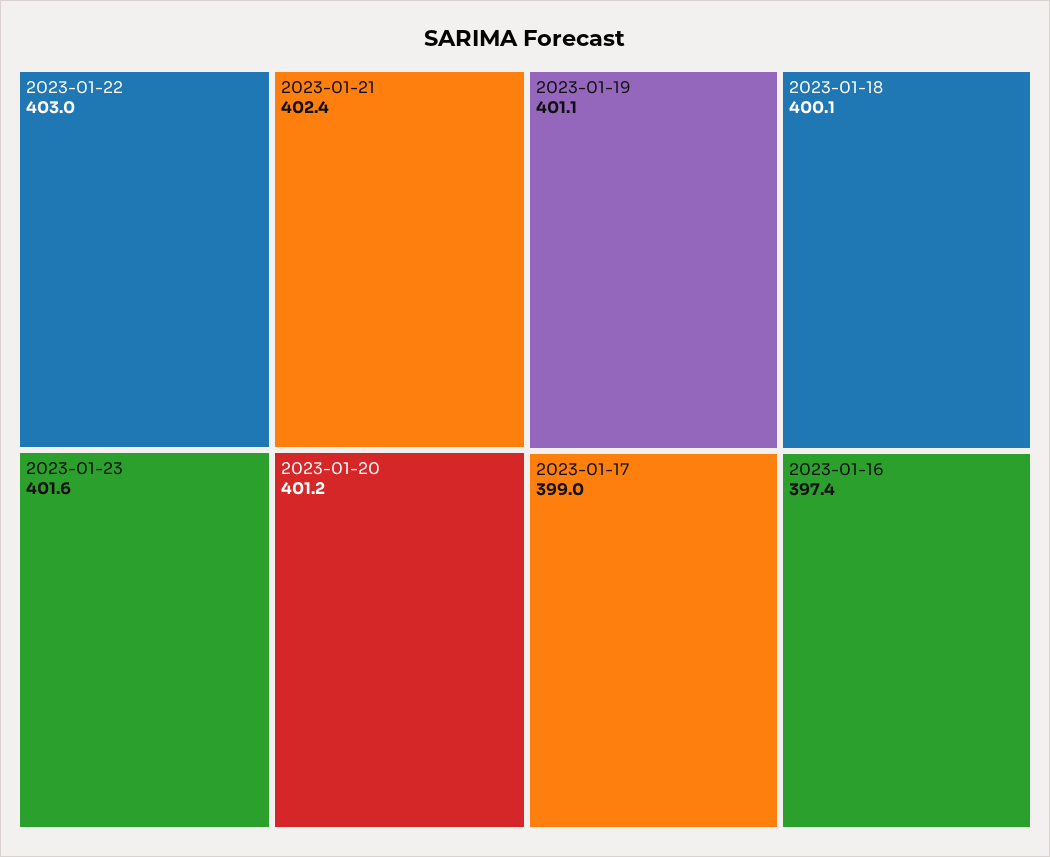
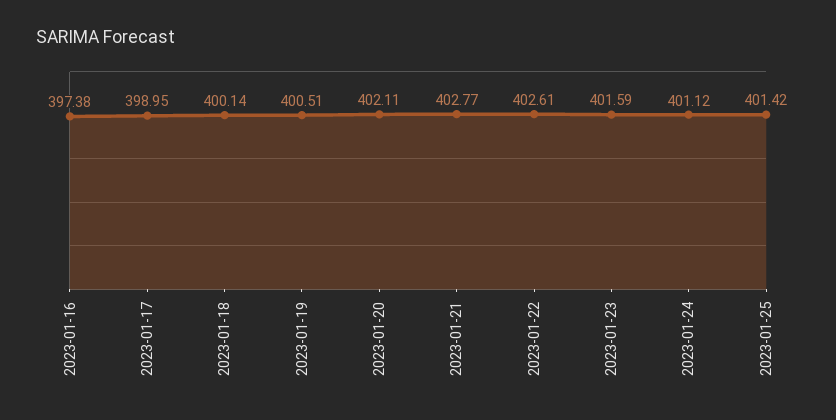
2023-01-22: 403 -> 402.61
2023-01-21: 402.4 -> 402.77
2023-01-20: 401.2 -> 402.11
2023-01-19: 401.1 -> 400.51
2023-01-24: none -> 401.12
2023-01-25: none -> 401.42

